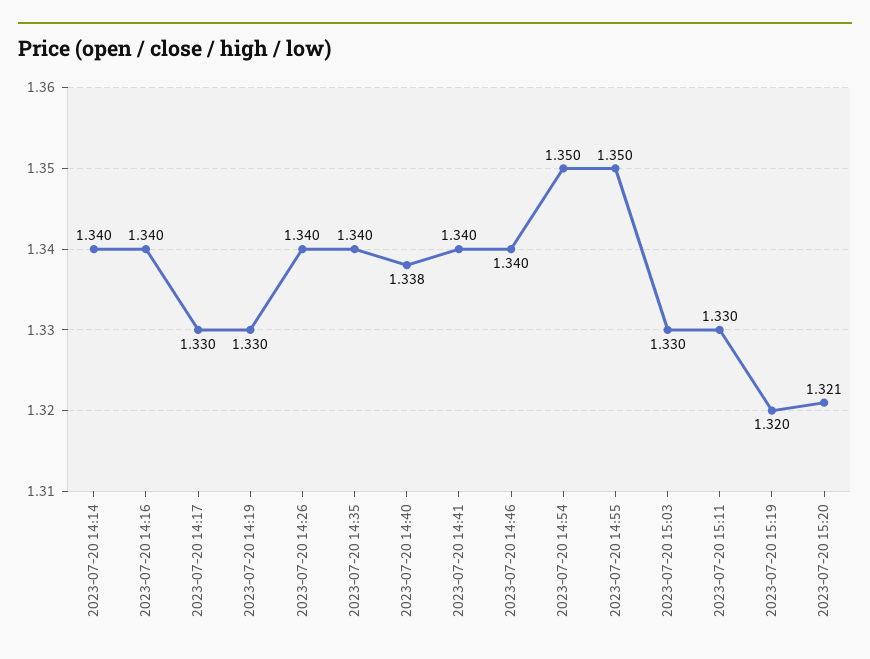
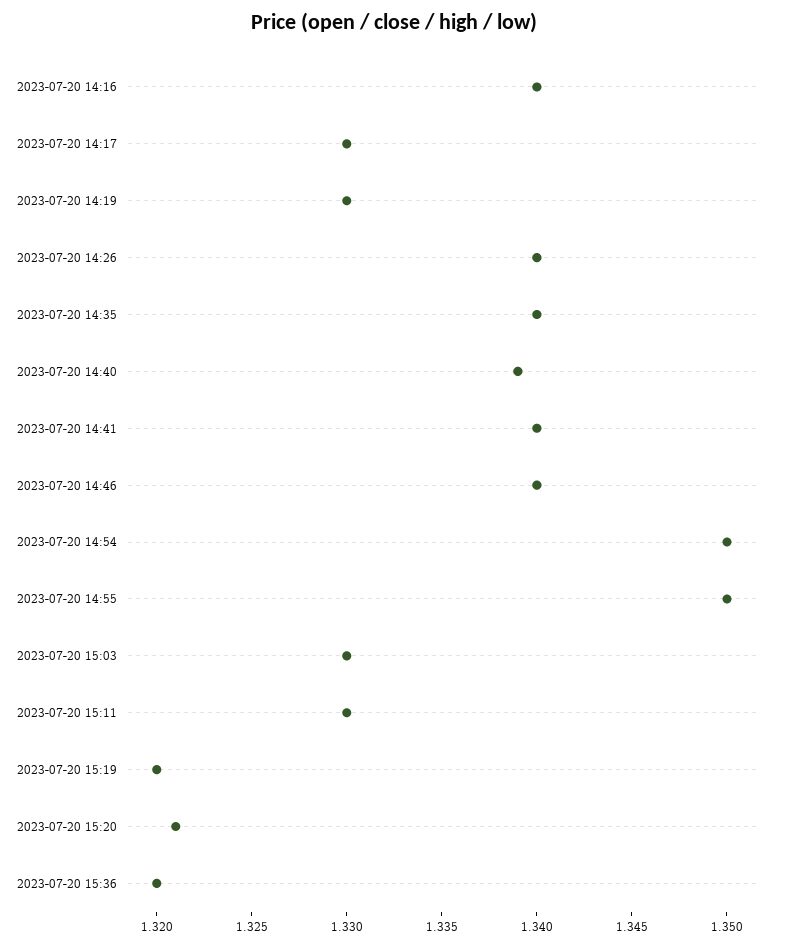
2023-07-20 14:14: 1.34 -> none
2023-07-20 14:40: 1.338 -> 1.339
2023-07-20 15:36: none -> 1.32

